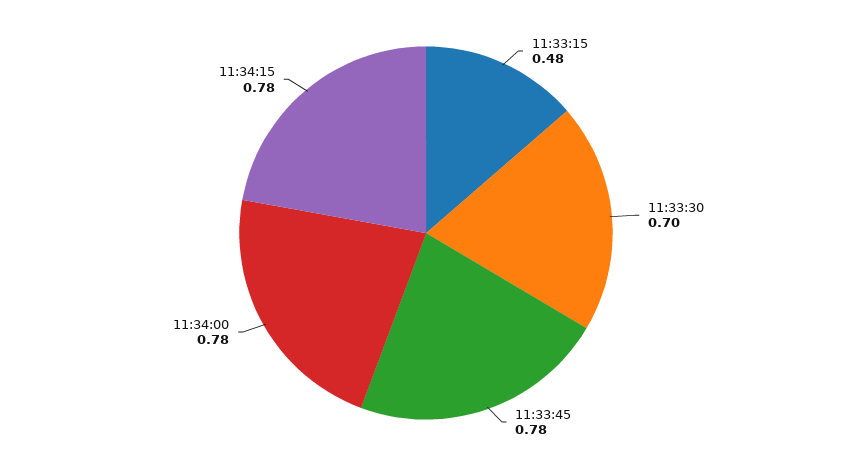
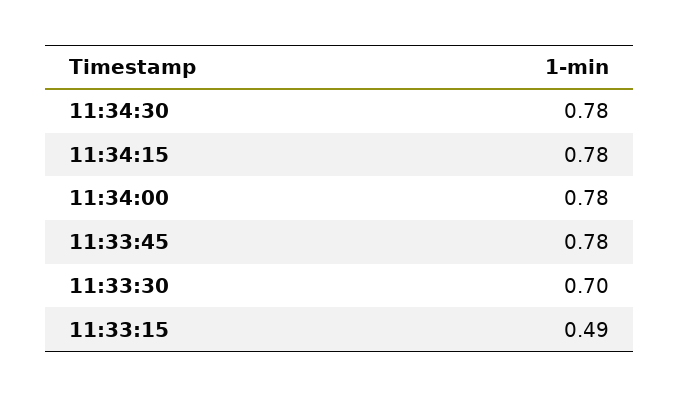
11:33:15: 0.48 -> 0.49
11:34:30: none -> 0.78

